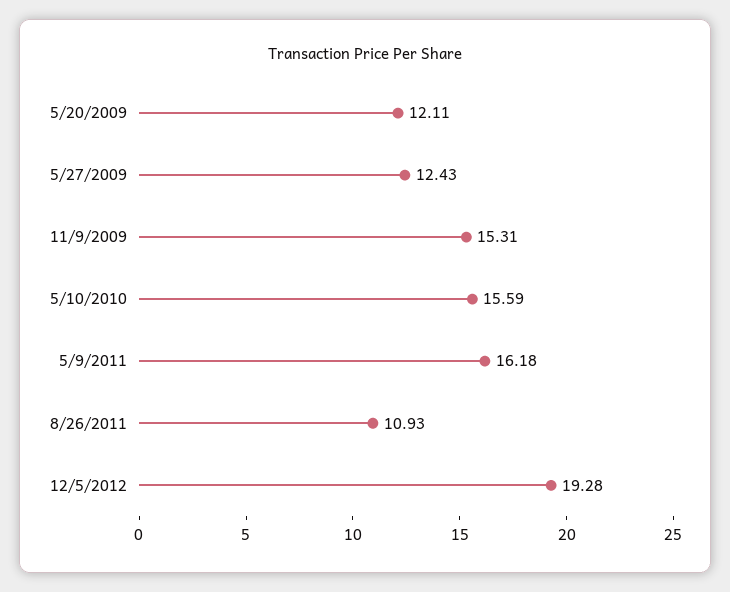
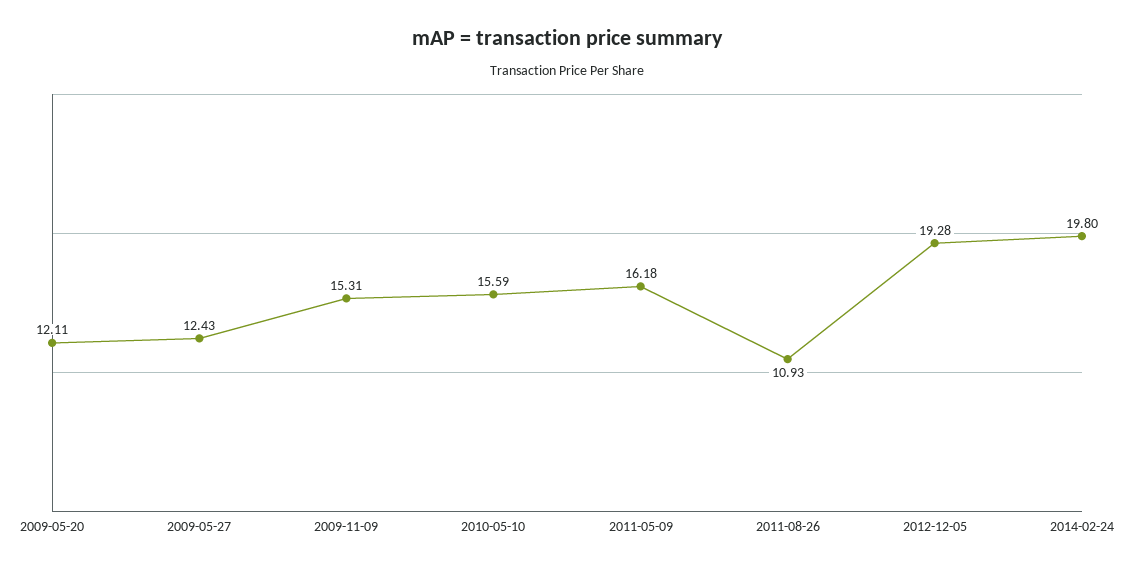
2014-02-24: none -> 19.8

